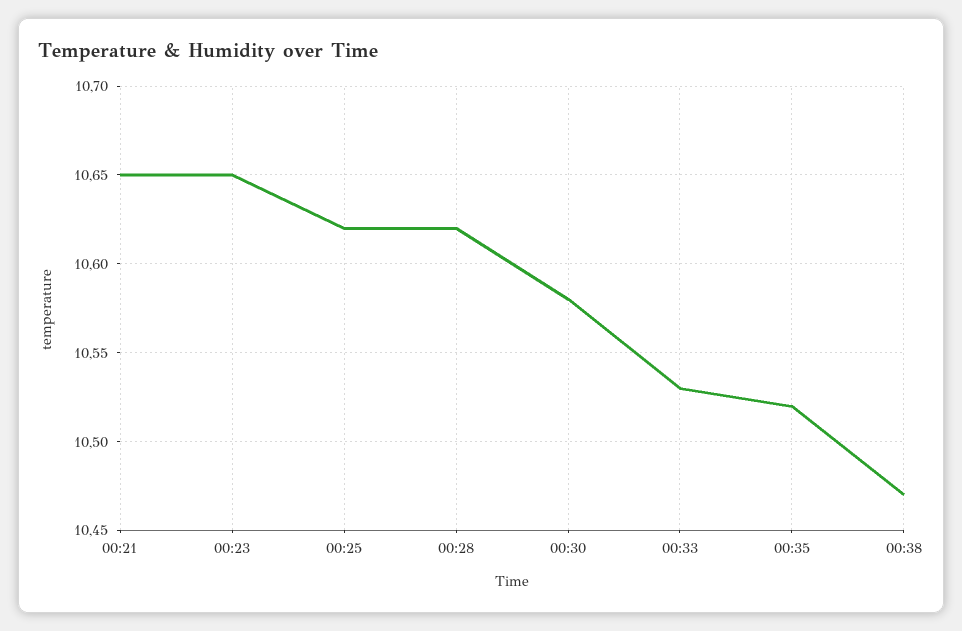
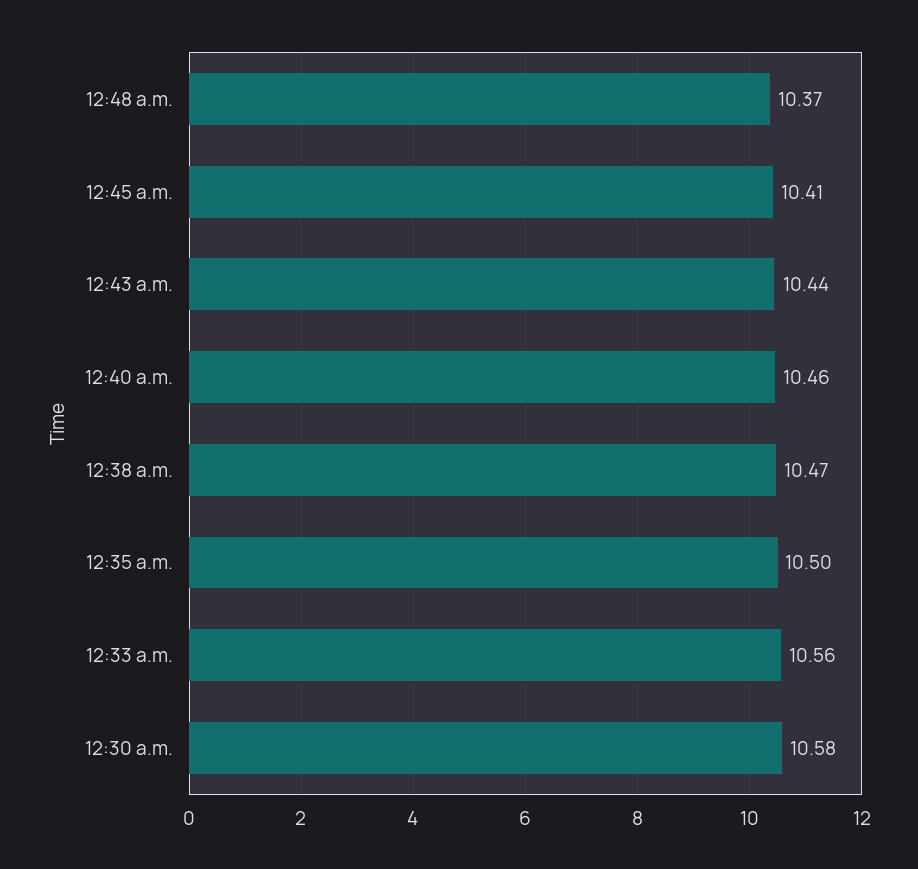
00:21: 10.65 -> none
00:23: 10.65 -> none
00:25: 10.62 -> none
00:28: 10.62 -> none
00:33: 10.53 -> 10.56
00:35: 10.52 -> 10.5
12:48 a.m.: none -> 10.37
12:45 a.m.: none -> 10.41
12:43 a.m.: none -> 10.44
12:40 a.m.: none -> 10.46

